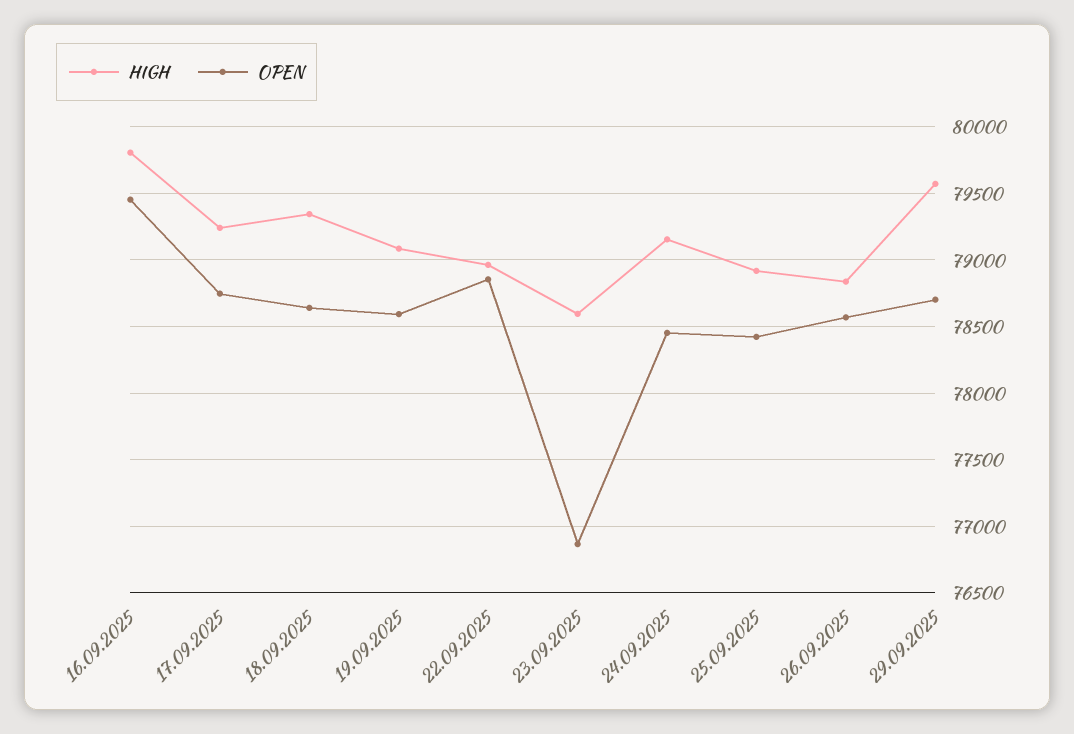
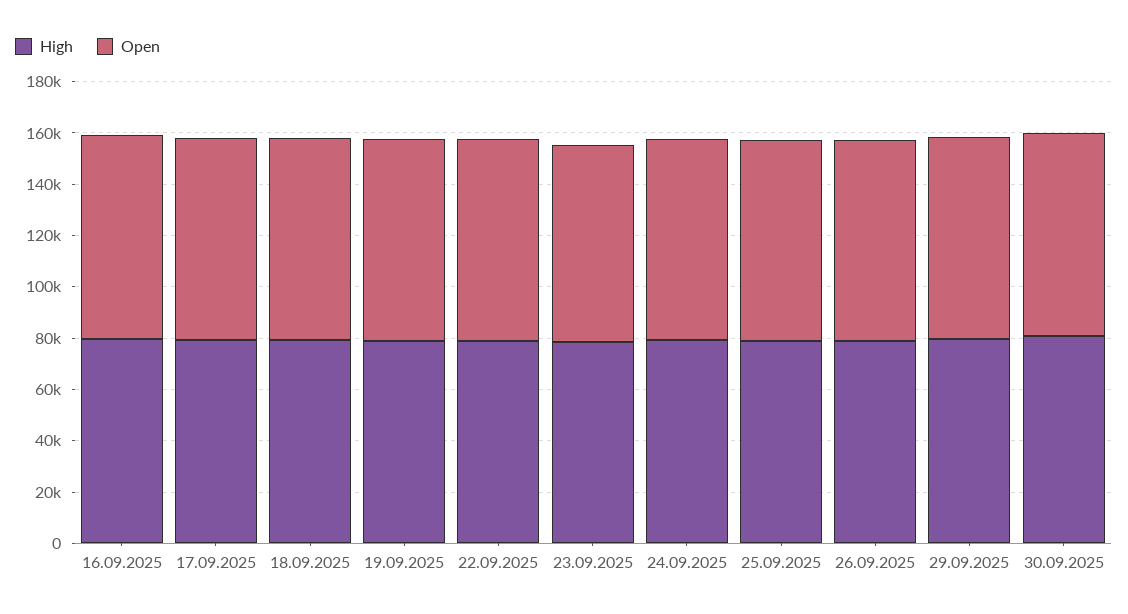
HIGH, 30.09.2025: none -> 80000
OPEN, 30.09.2025: none -> 80000

